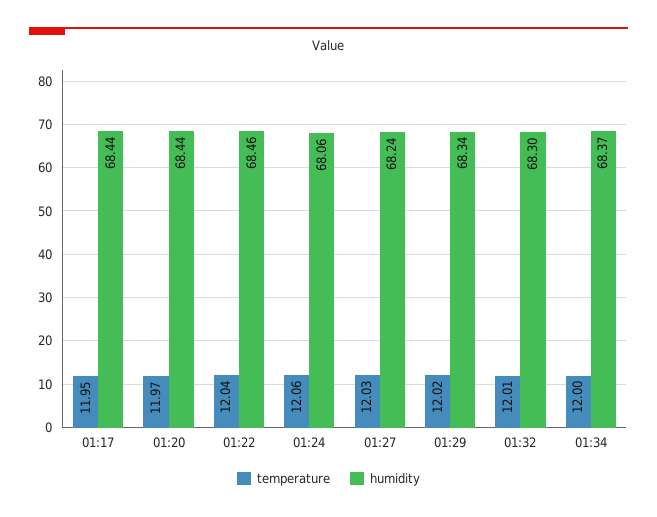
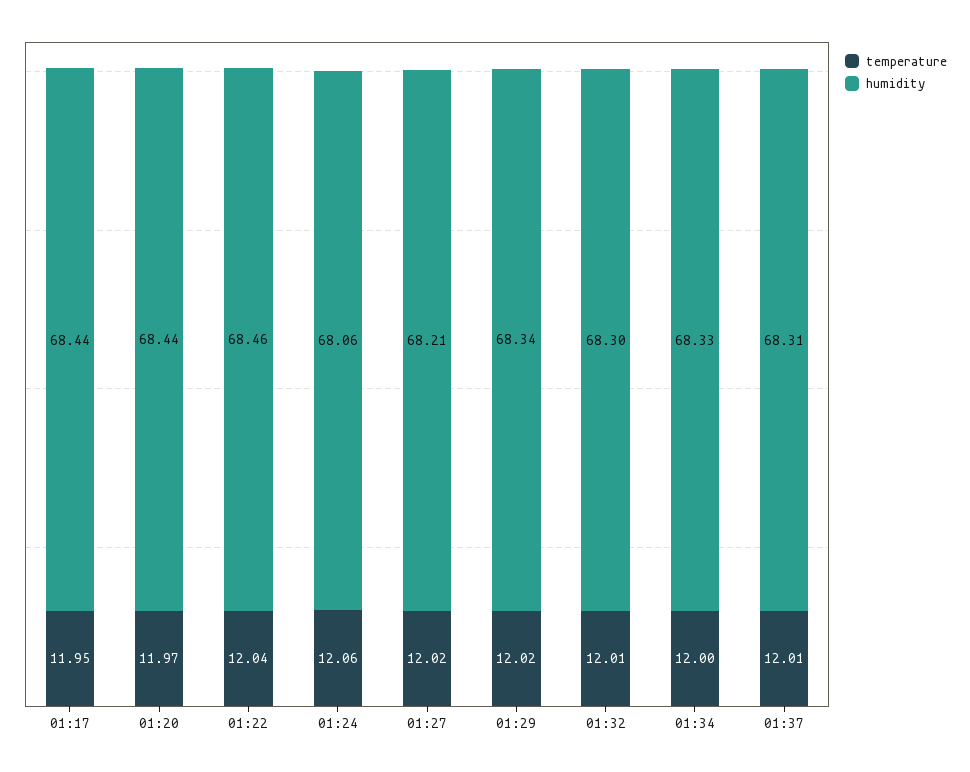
temperature, 01:27: 12.03 -> 12.02
humidity, 01:27: 68.24 -> 68.21
humidity, 01:34: 68.37 -> 68.33
temperature, 01:37: none -> 12.01
humidity, 01:37: none -> 68.31

